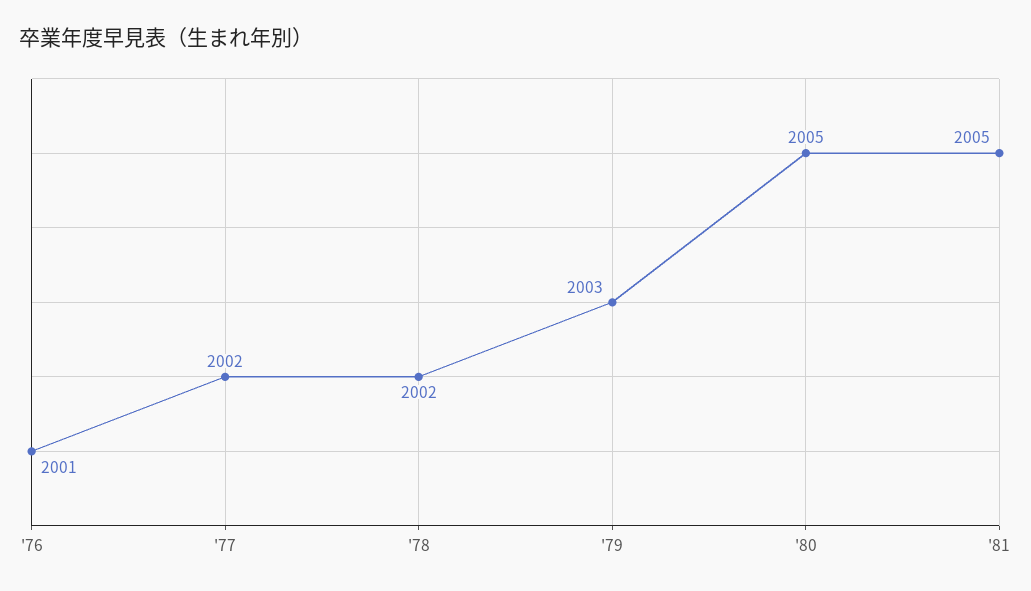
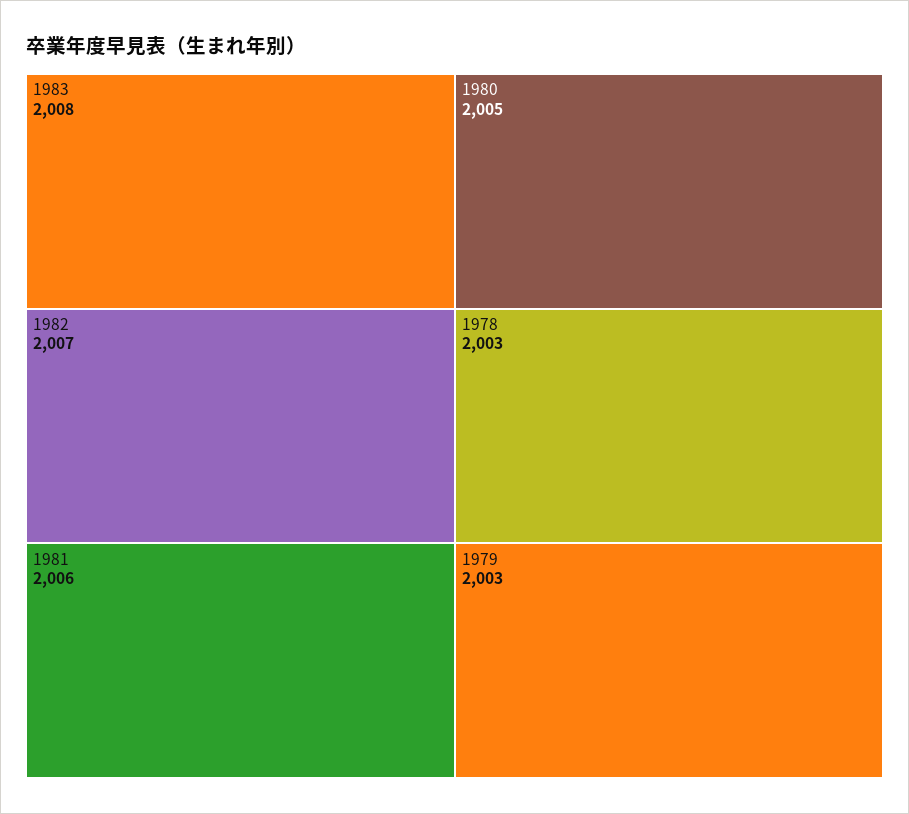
'76: 2001 -> none
'77: 2002 -> none
'78: 2002 -> 2003
'81: 2005 -> 2006
1983: none -> 2008
1982: none -> 2007

